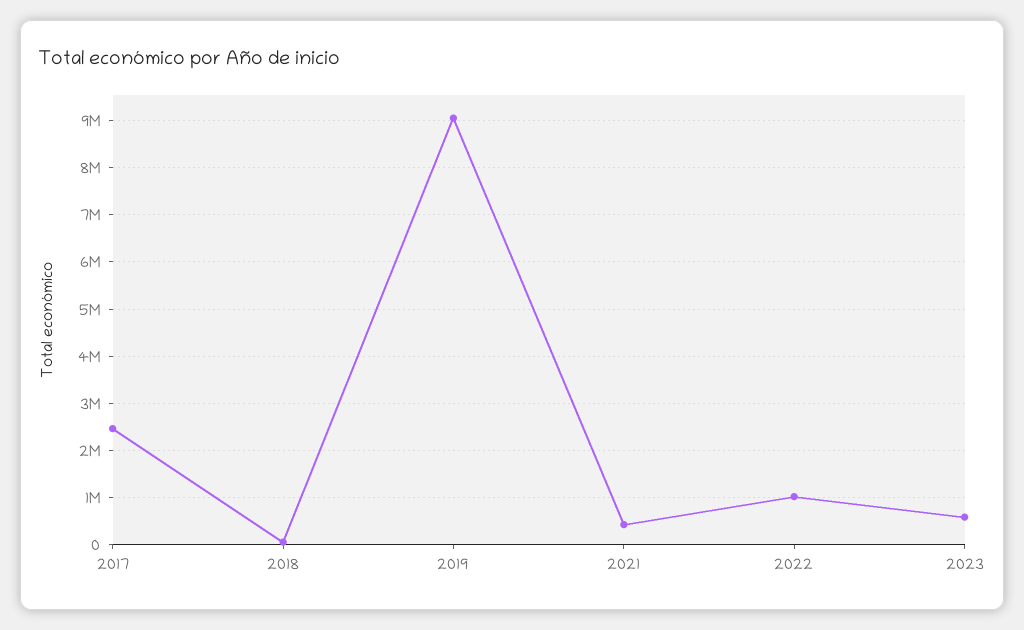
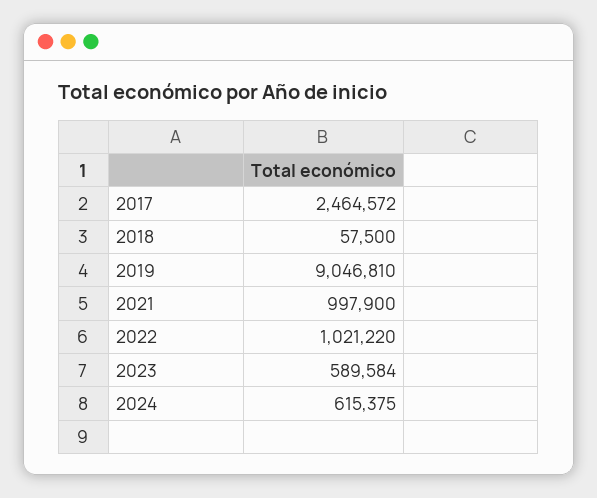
2021: 400000 -> 997900
2024: none -> 615375

